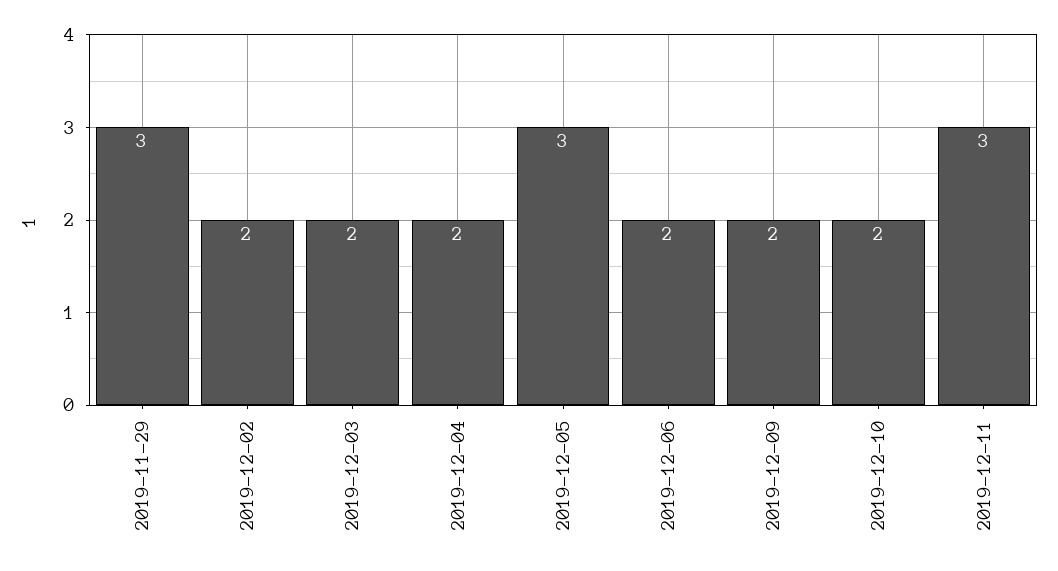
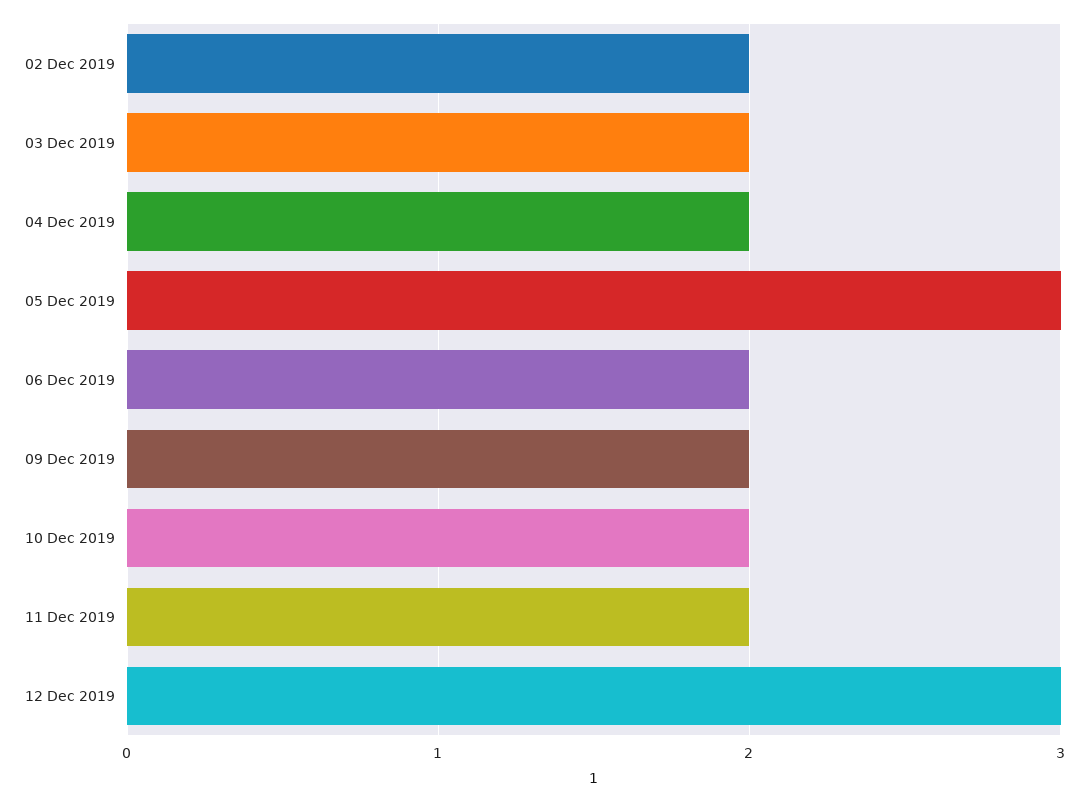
2019-11-29: 3 -> none
2019-12-11: 3 -> 2
12 Dec 2019: none -> 3

